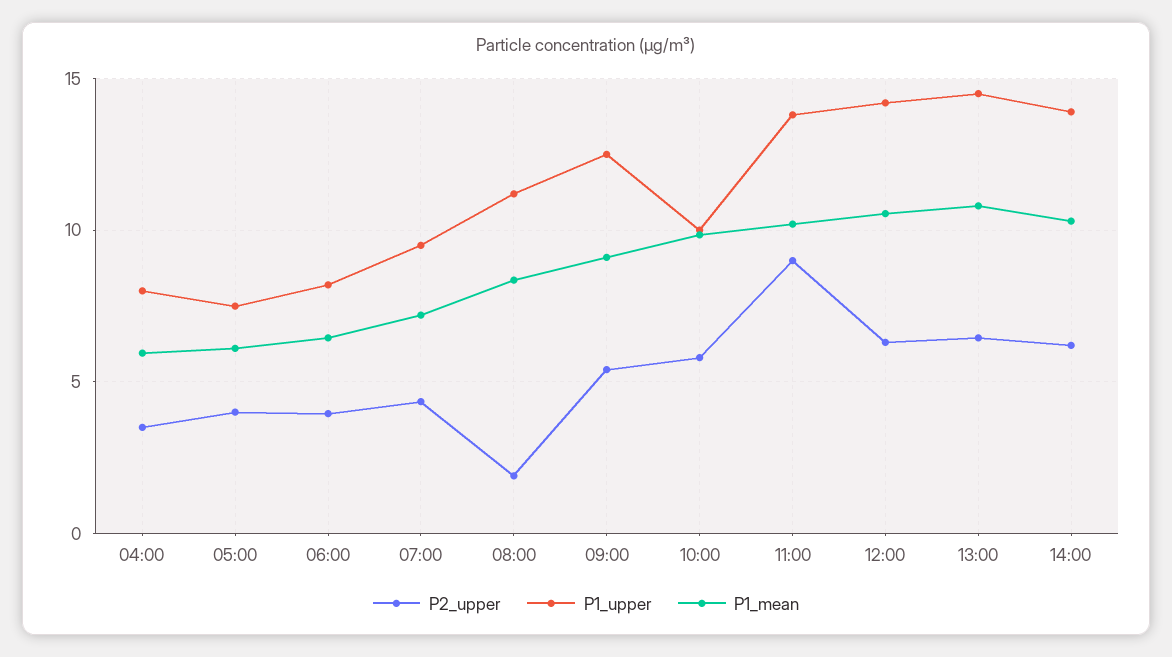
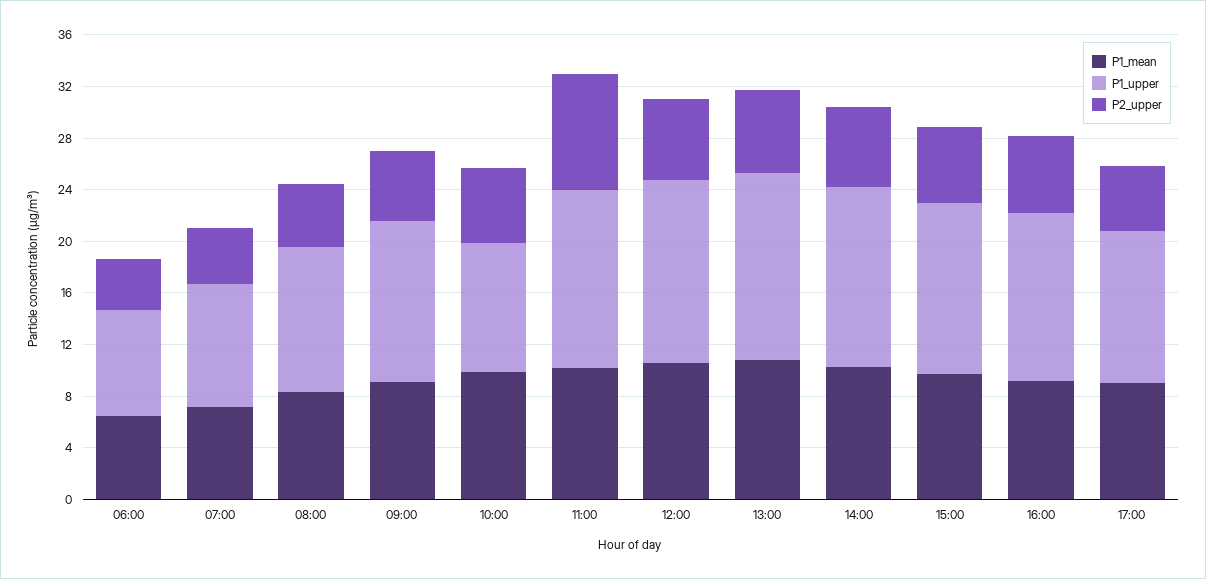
P2_upper, 04:00: 3.5 -> none
P1_upper, 04:00: 8 -> none
P1_mean, 04:00: 6 -> none
P2_upper, 05:00: 4 -> none
P1_upper, 05:00: 7.5 -> none
P1_mean, 05:00: 6 -> none
P2_upper, 08:00: 2 -> 5
P1_mean, 15:00: none -> 10
P1_upper, 15:00: none -> 13
P2_upper, 15:00: none -> 6
P1_mean, 16:00: none -> 9
P1_upper, 16:00: none -> 13
P2_upper, 16:00: none -> 6
P1_mean, 17:00: none -> 9
P1_upper, 17:00: none -> 12
P2_upper, 17:00: none -> 5

